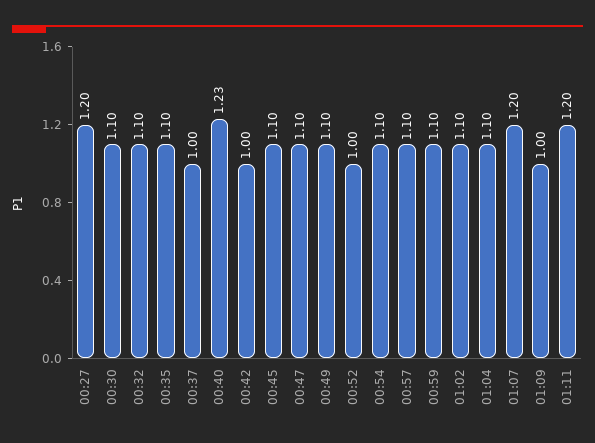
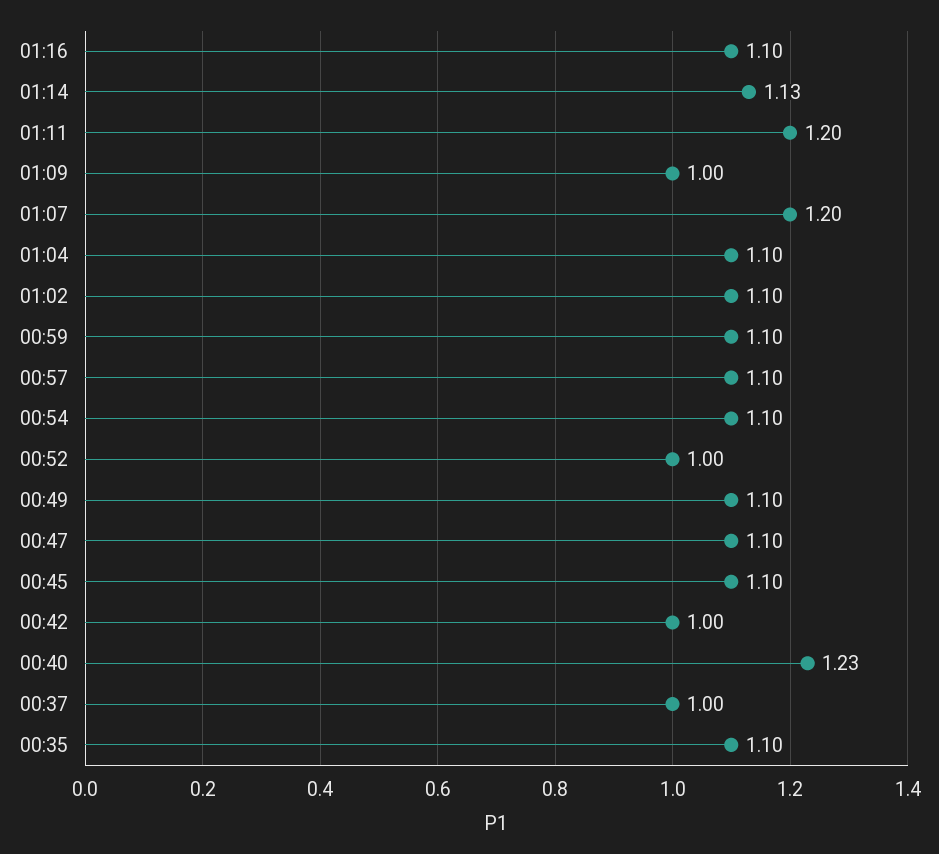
00:27: 1.2 -> none
00:30: 1.1 -> none
00:32: 1.1 -> none
01:16: none -> 1.1
01:14: none -> 1.13

